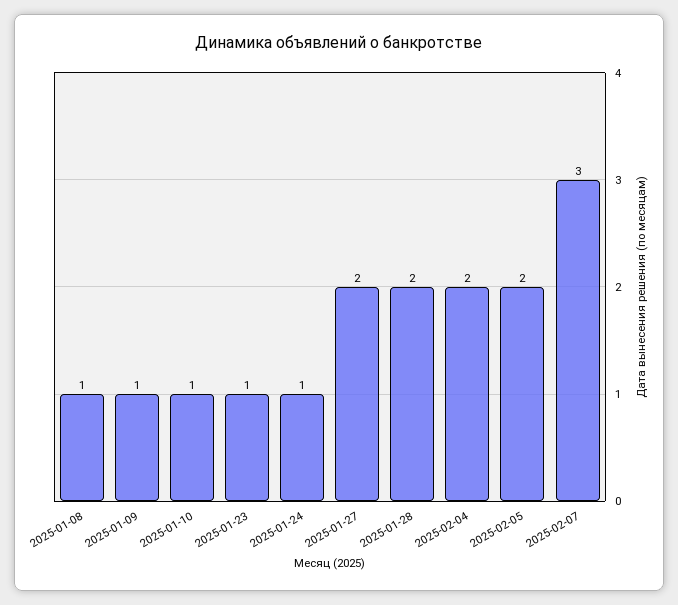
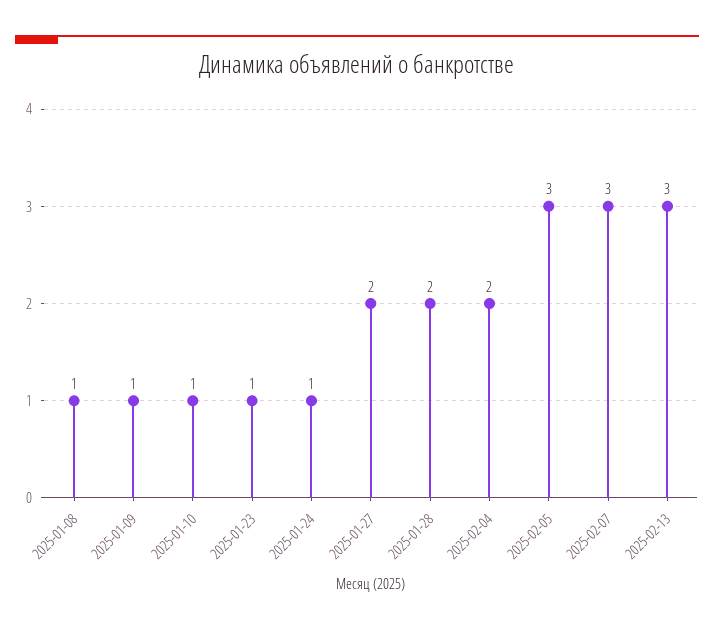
2025-02-05: 2 -> 3
2025-02-13: none -> 3

